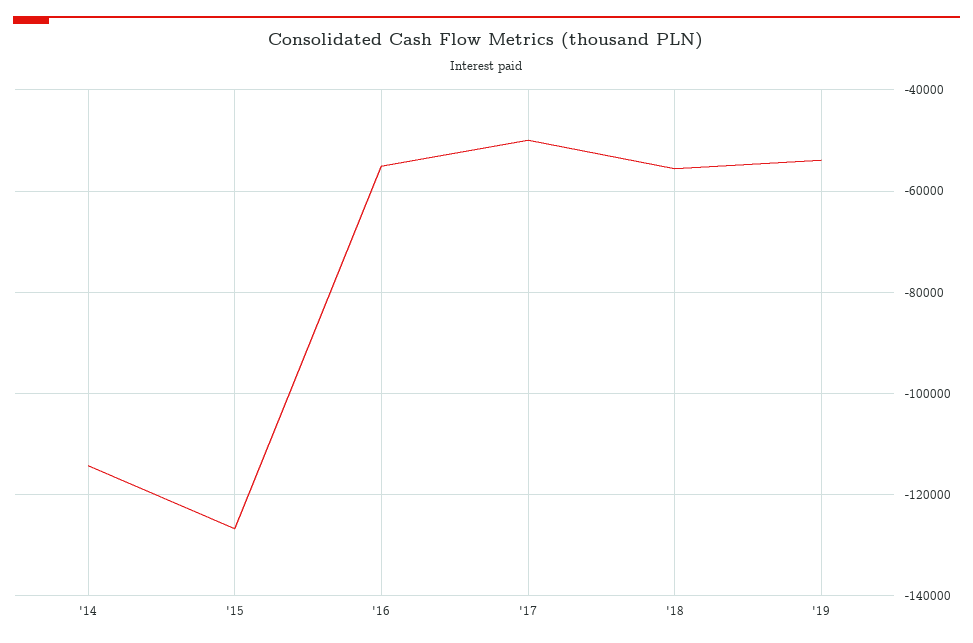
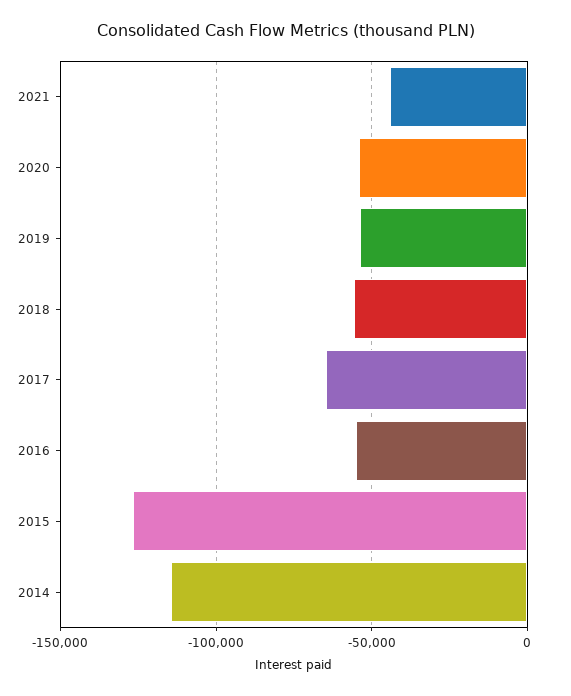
'17: -50000 -> -65000
2021: none -> -45000
2020: none -> -55000

